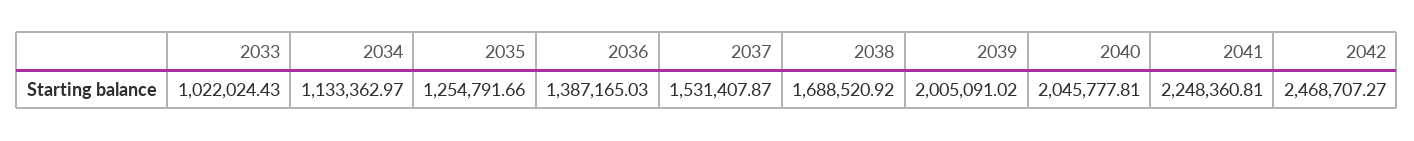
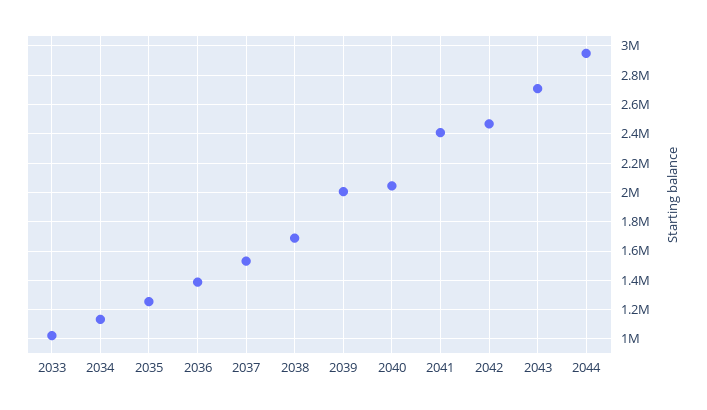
2041: 2248360.81 -> 2400000
2043: none -> 2700000
2044: none -> 2950000

